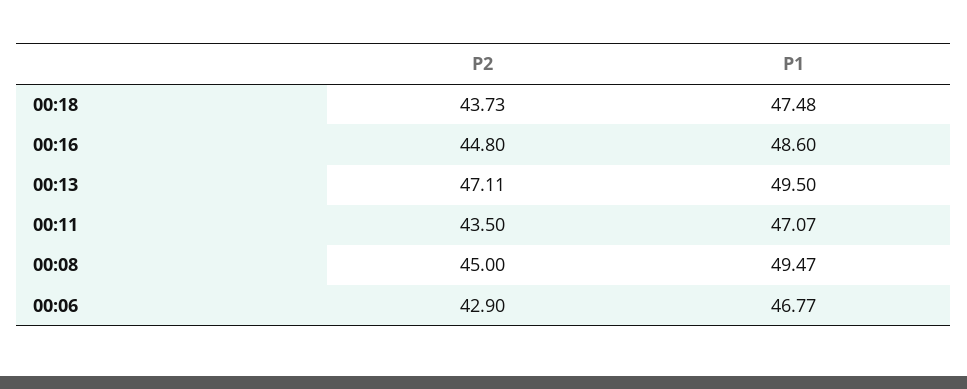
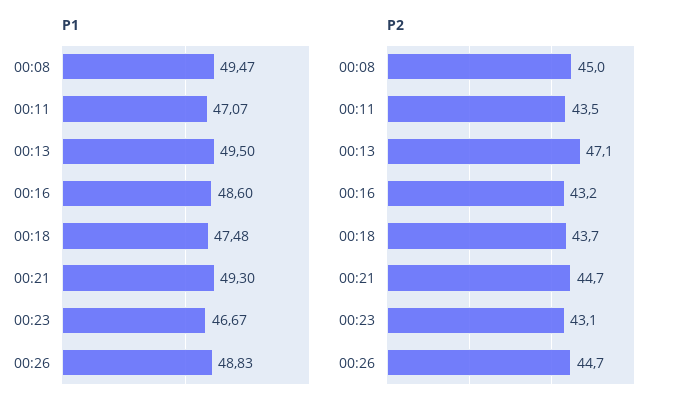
P2, 00:16: 44.8 -> 43.2
P2, 00:06: 42.9 -> none
P1, 00:06: 46.77 -> none
P1, 00:21: none -> 49.3
P1, 00:23: none -> 46.67
P1, 00:26: none -> 48.83
P2, 00:21: none -> 44.7
P2, 00:23: none -> 43.1
P2, 00:26: none -> 44.7

